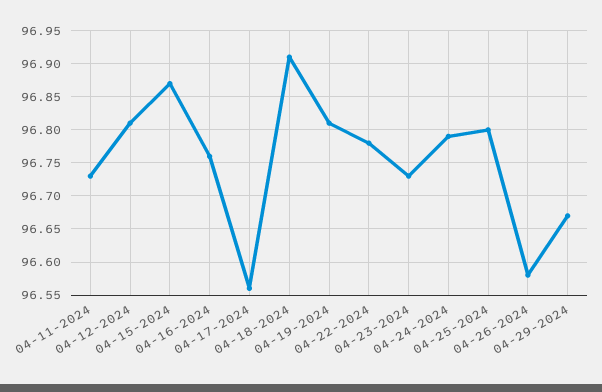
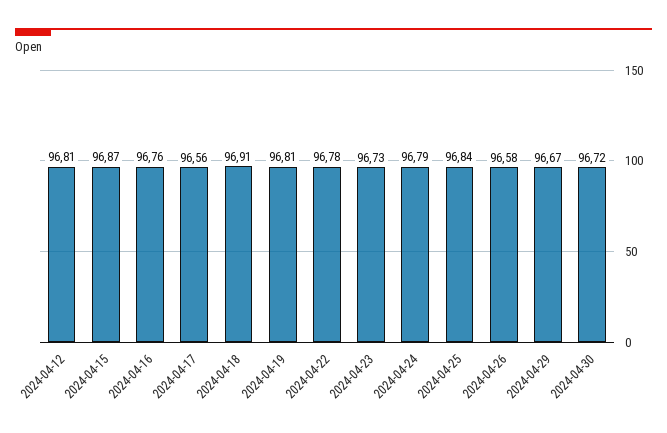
04-11-2024: 96.73 -> none
04-25-2024: 96.8 -> 96.84
2024-04-30: none -> 96.72

